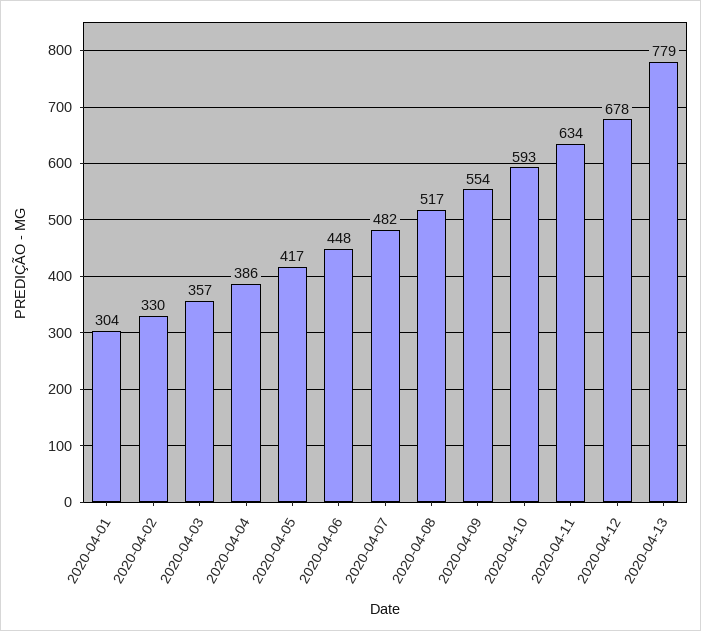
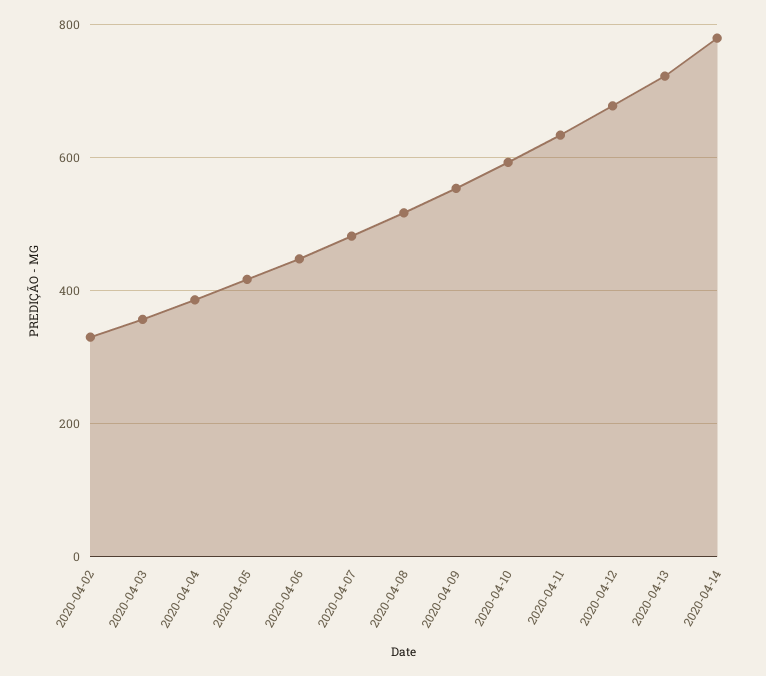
2020-04-01: 304 -> none
2020-04-13: 779 -> 720
2020-04-14: none -> 780

